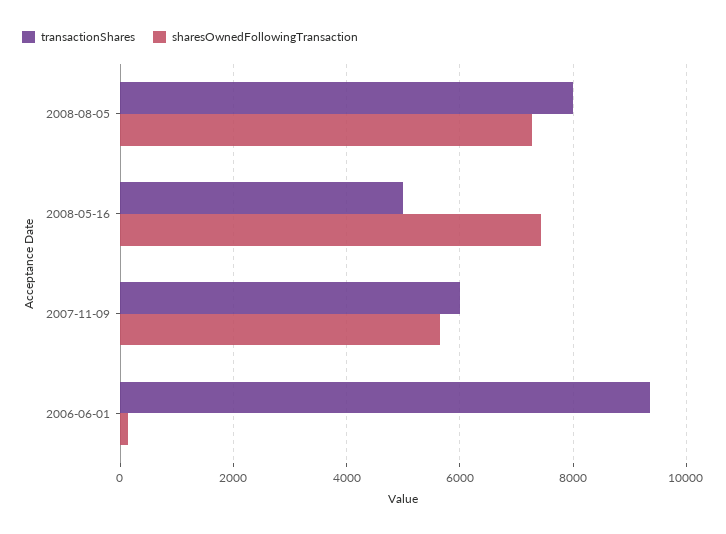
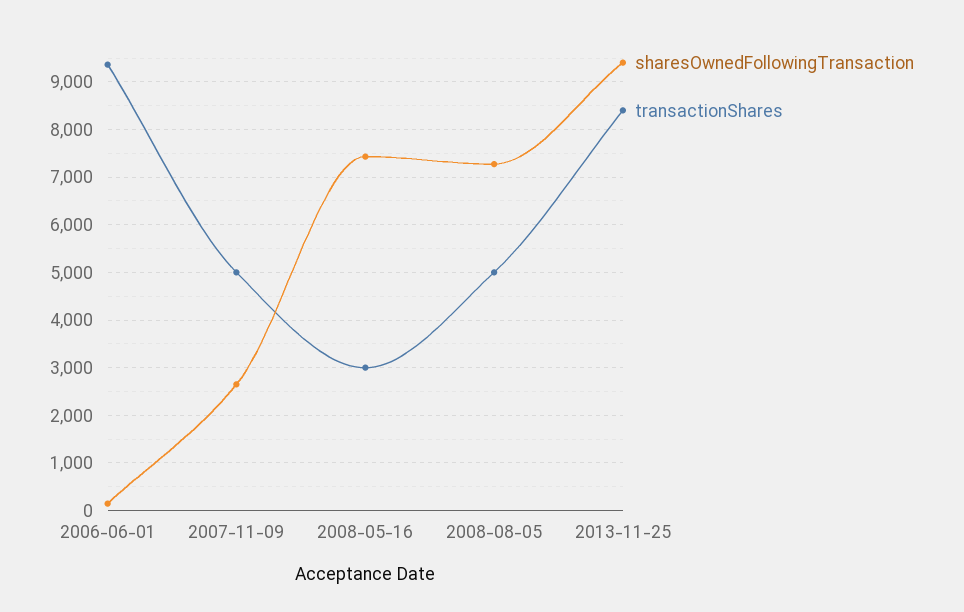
transactionShares, 2008-08-05: 8000 -> 5000
transactionShares, 2008-05-16: 5000 -> 3000
transactionShares, 2007-11-09: 6000 -> 5000
sharesOwnedFollowingTransaction, 2007-11-09: 5600 -> 2600
sharesOwnedFollowingTransaction, 2013-11-25: none -> 9400
transactionShares, 2013-11-25: none -> 8400

